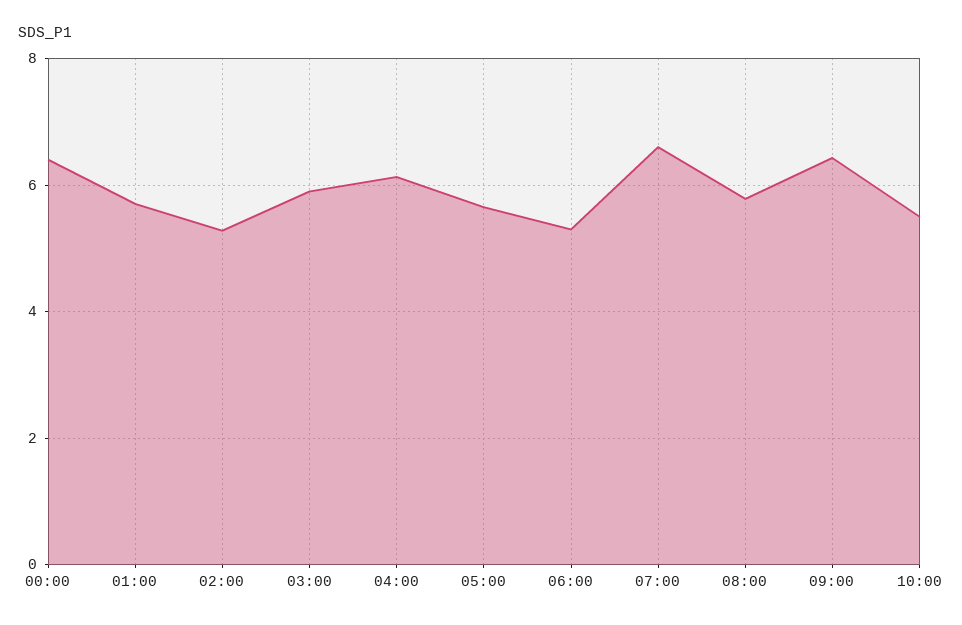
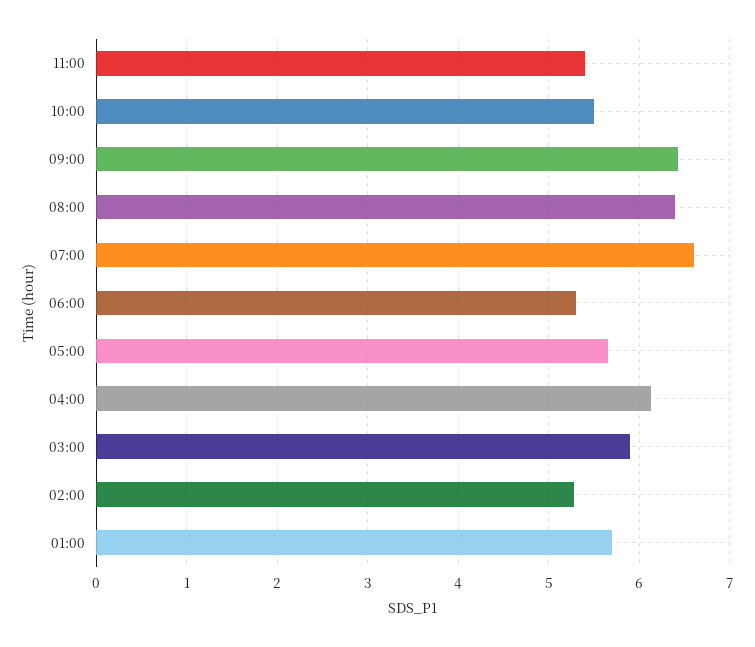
00:00: 6.4 -> none
08:00: 5.8 -> 6.4
11:00: none -> 5.4

